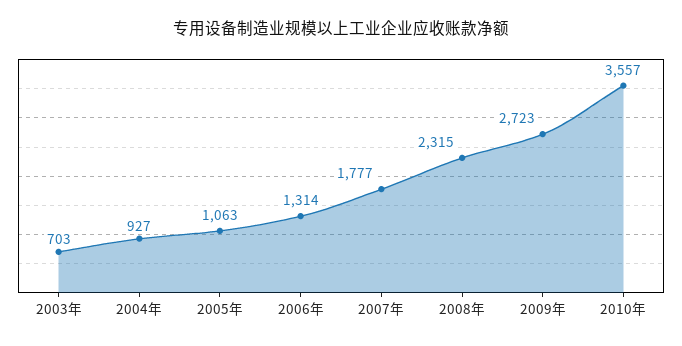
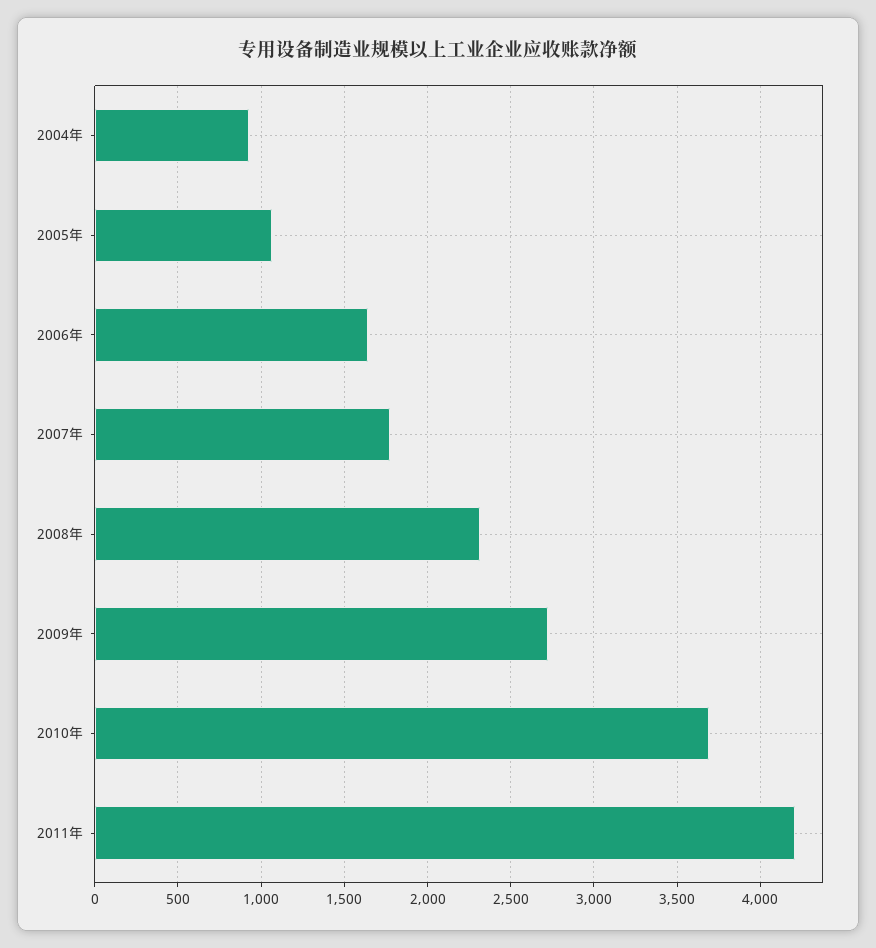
2003年: 703 -> none
2006年: 1314 -> 1650
2010年: 3557 -> 3700
2011年: none -> 4200

